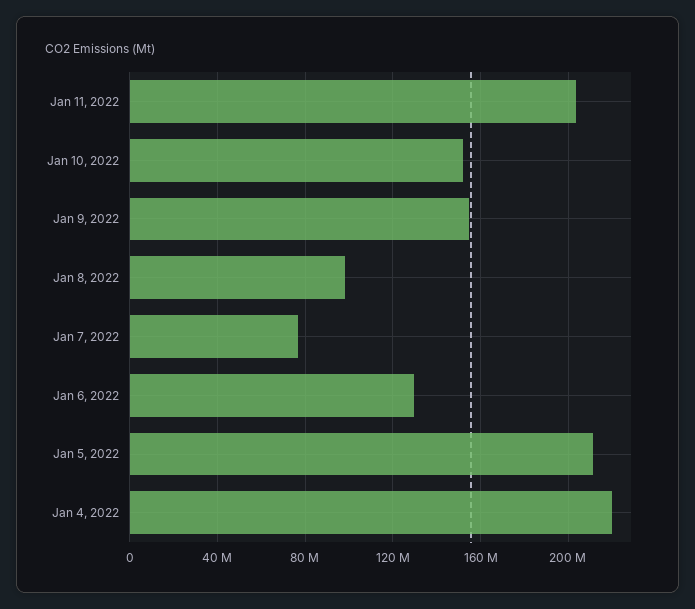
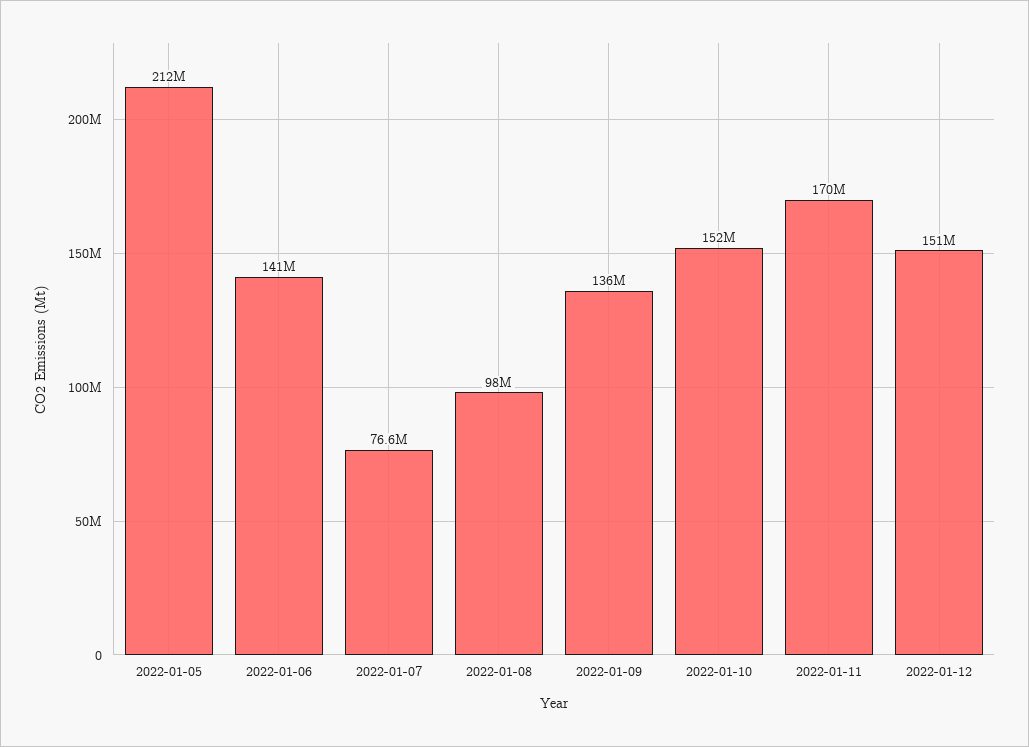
Jan 11, 2022: 205000000 -> 170000000
Jan 9, 2022: 155000000 -> 136000000
Jan 6, 2022: 130000000 -> 141000000
Jan 4, 2022: 220000000 -> none
2022-01-12: none -> 151000000

